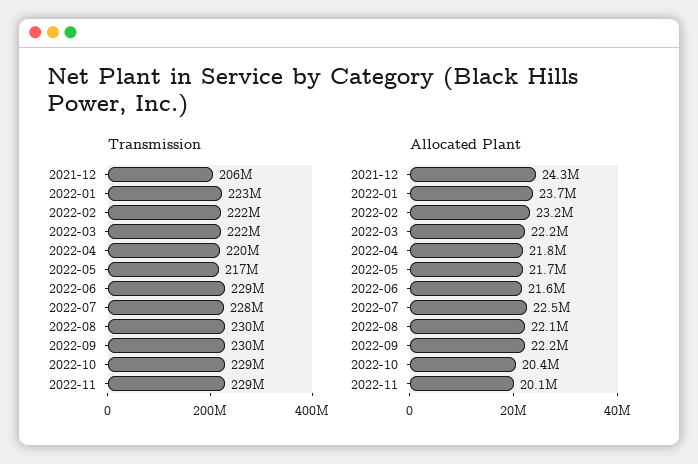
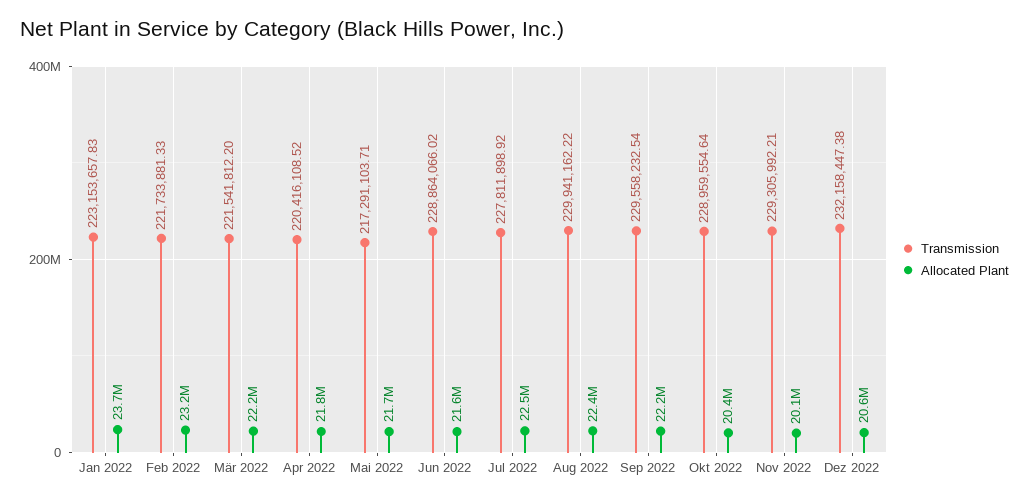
Transmission, 2021-12: 206000000 -> none
Allocated Plant, 2021-12: 24300000 -> none
Allocated Plant, 2022-08: 22100000 -> 22400000
Transmission, Dez 2022: none -> 232158447.38
Allocated Plant, Dez 2022: none -> 20600000

